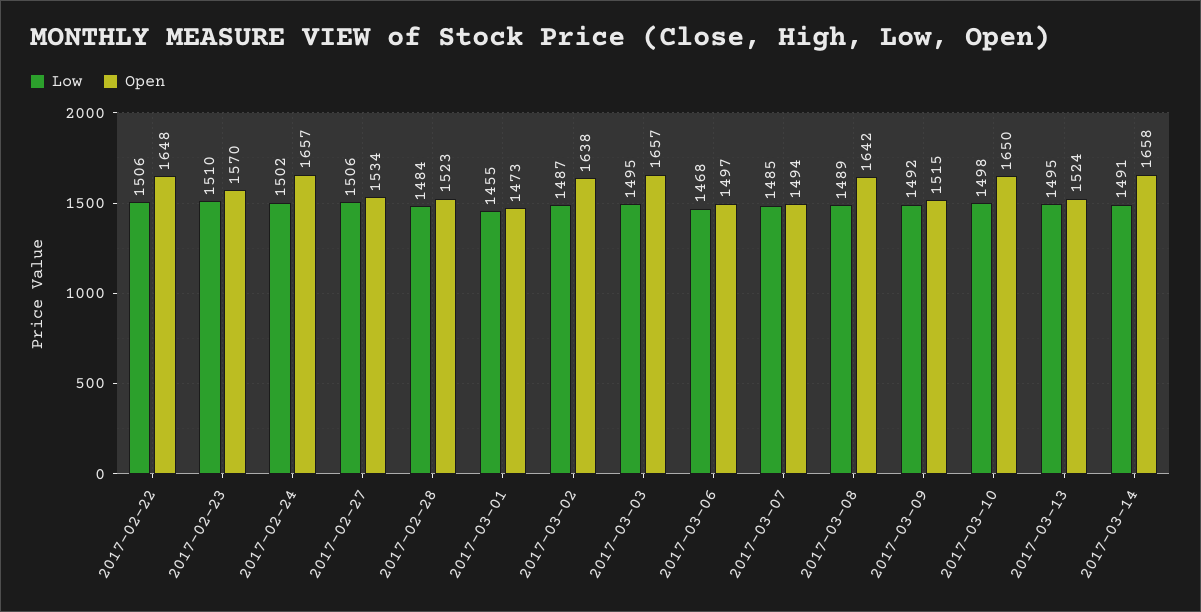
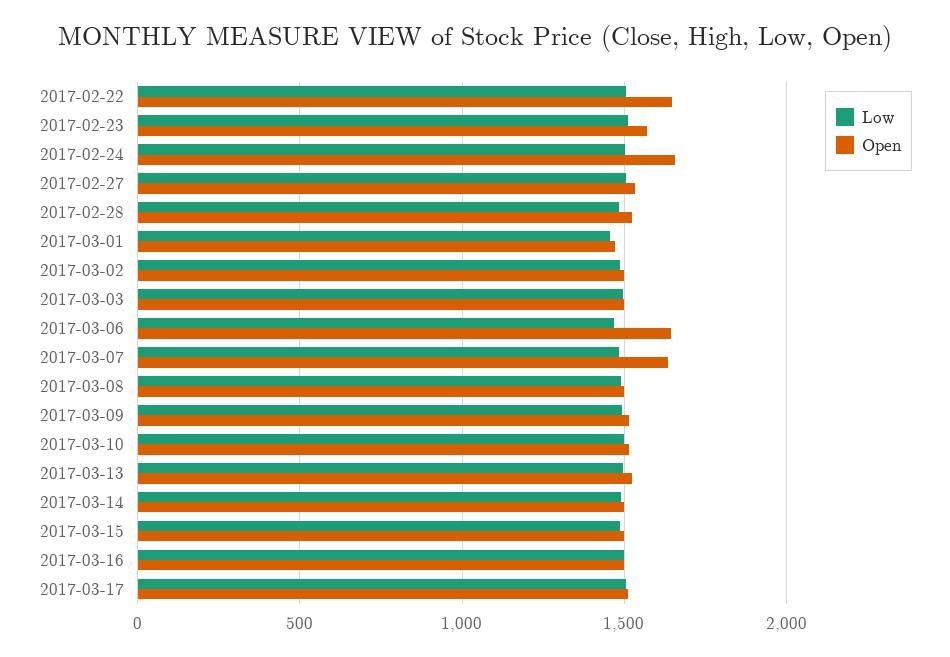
Open, 2017-03-02: 1638 -> 1500
Open, 2017-03-03: 1657 -> 1500
Open, 2017-03-06: 1497 -> 1650
Open, 2017-03-07: 1494 -> 1650
Open, 2017-03-08: 1642 -> 1500
Open, 2017-03-10: 1650 -> 1500
Open, 2017-03-14: 1658 -> 1500
Low, 2017-03-15: none -> 1500
Open, 2017-03-15: none -> 1500
Low, 2017-03-16: none -> 1500
Open, 2017-03-16: none -> 1500
Low, 2017-03-17: none -> 1500
Open, 2017-03-17: none -> 1500

